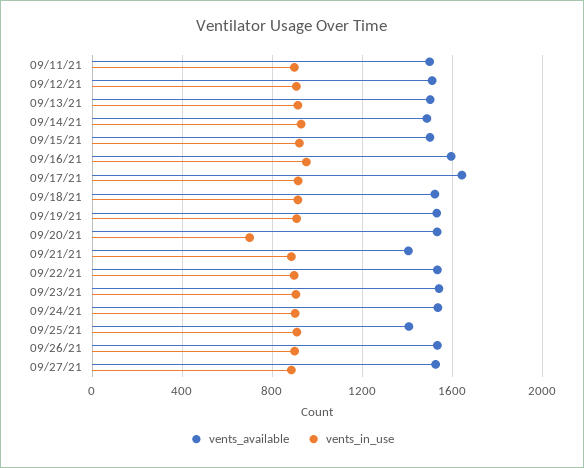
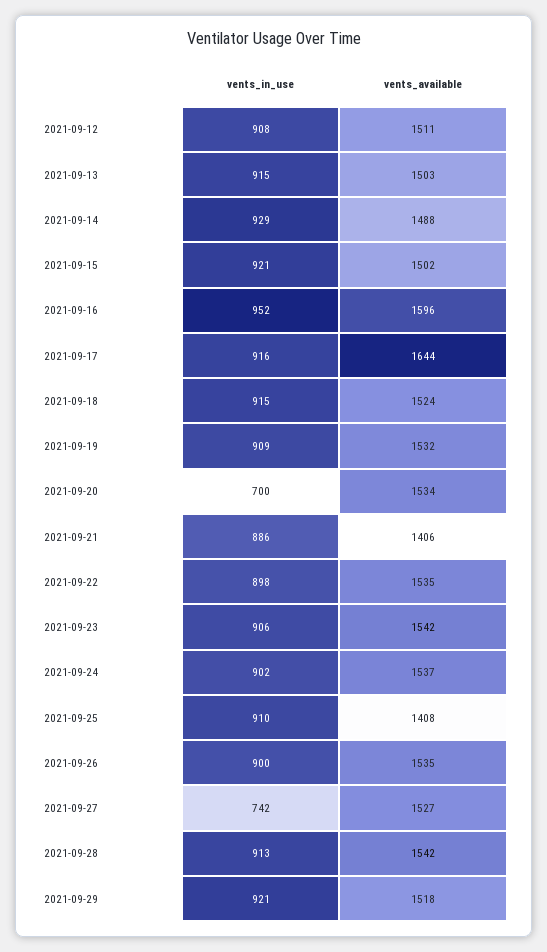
vents_available, 09/11/21: 1500 -> none
vents_in_use, 09/11/21: 900 -> none
vents_in_use, 09/27/21: 900 -> 742
vents_in_use, 2021-09-28: none -> 913
vents_available, 2021-09-28: none -> 1542
vents_in_use, 2021-09-29: none -> 921
vents_available, 2021-09-29: none -> 1518

